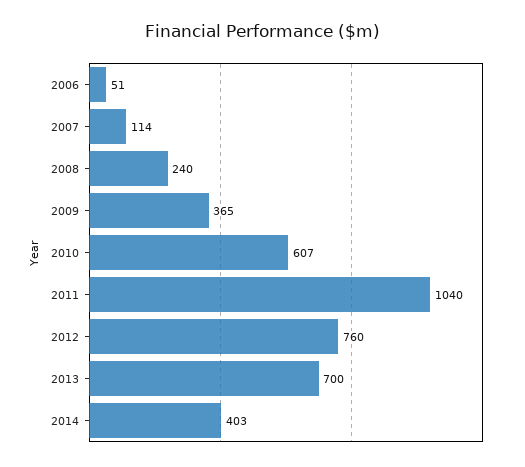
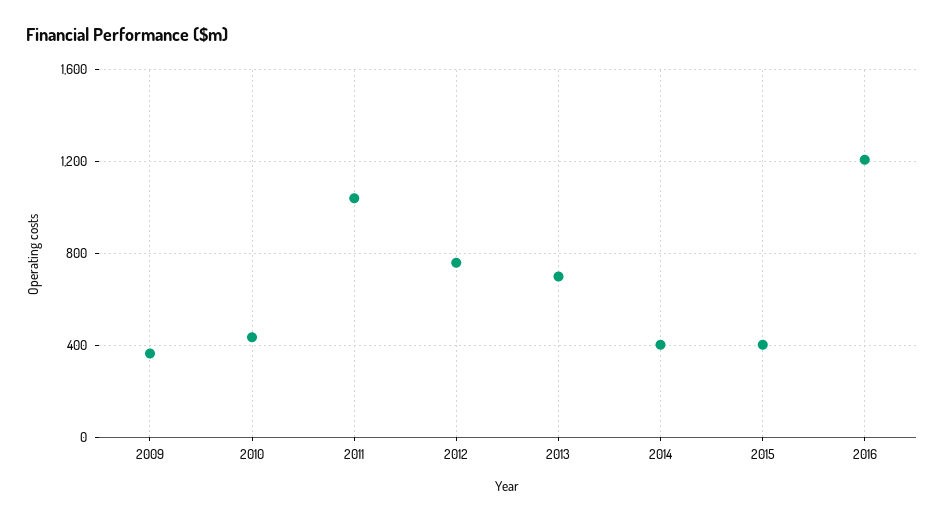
2006: 51 -> none
2007: 114 -> none
2008: 240 -> none
2010: 607 -> 450
2015: none -> 400
2016: none -> 1200

